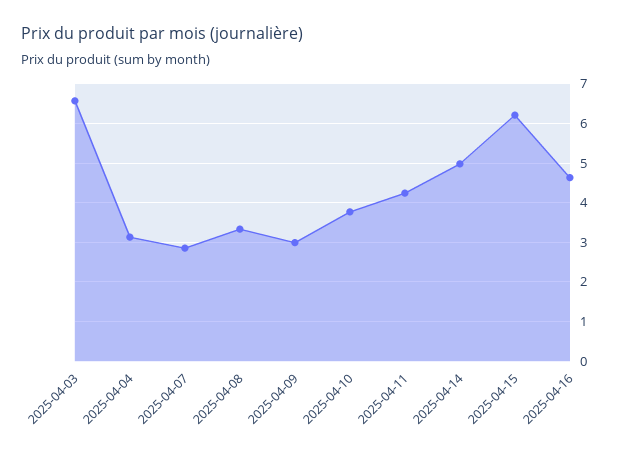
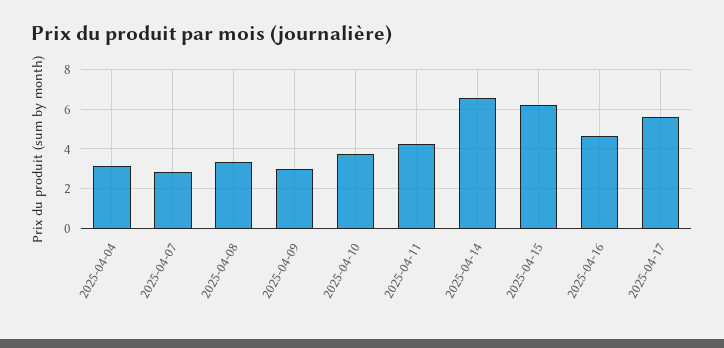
2025-04-03: 6.6 -> none
2025-04-14: 5 -> 6.5
2025-04-17: none -> 5.5

